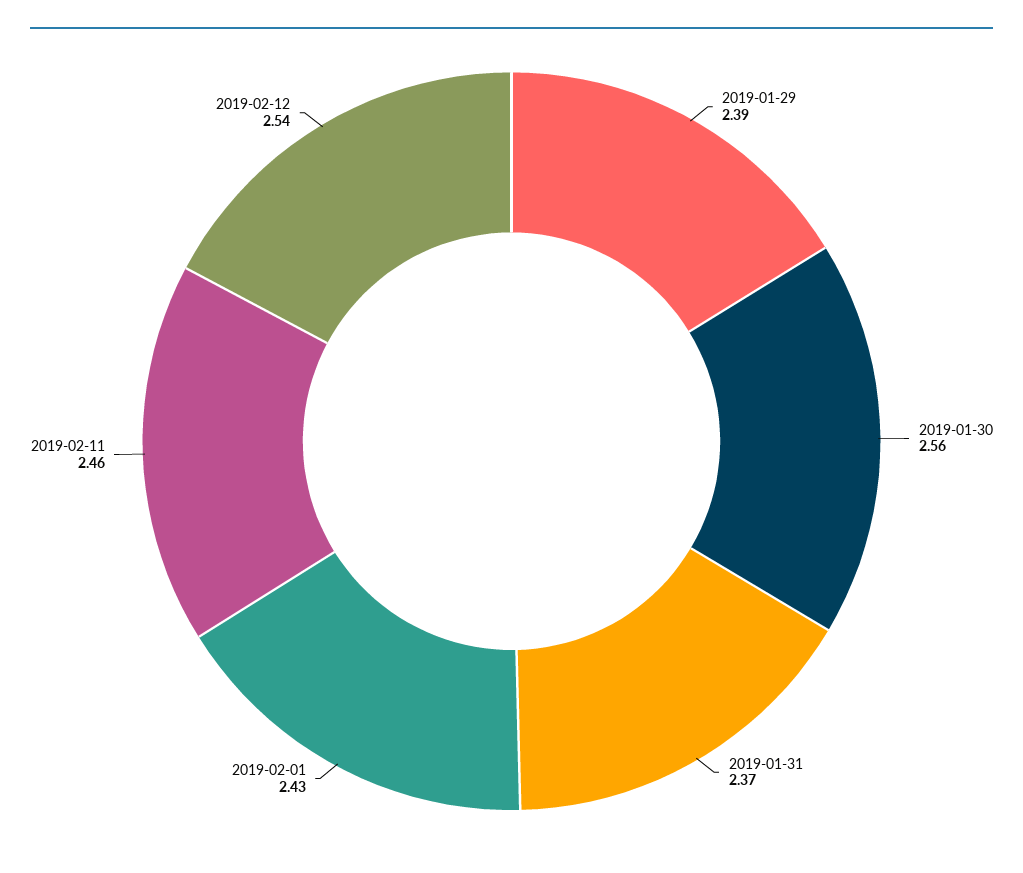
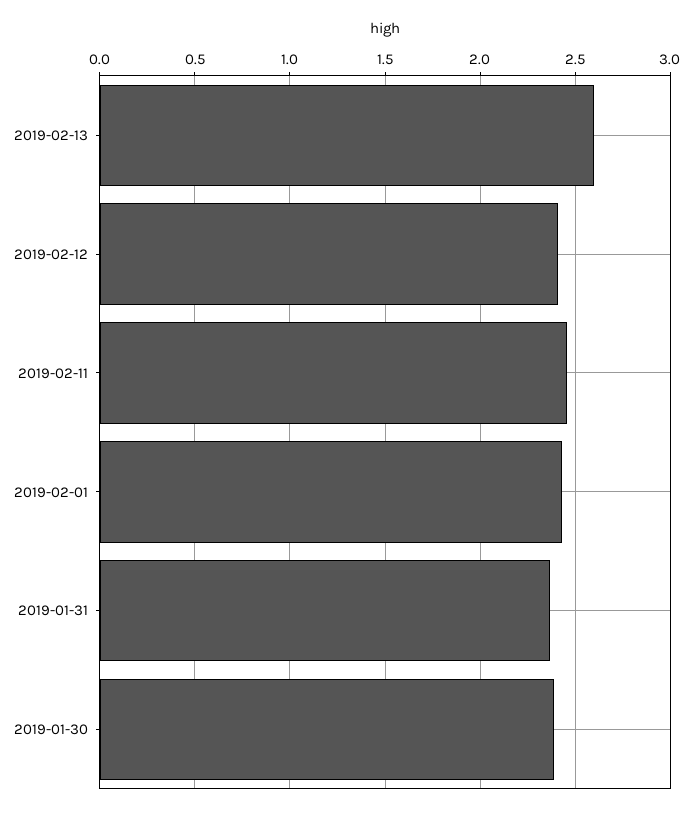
2019-01-29: 2.39 -> none
2019-01-30: 2.56 -> 2.4
2019-02-12: 2.54 -> 2.4
2019-02-13: none -> 2.6

